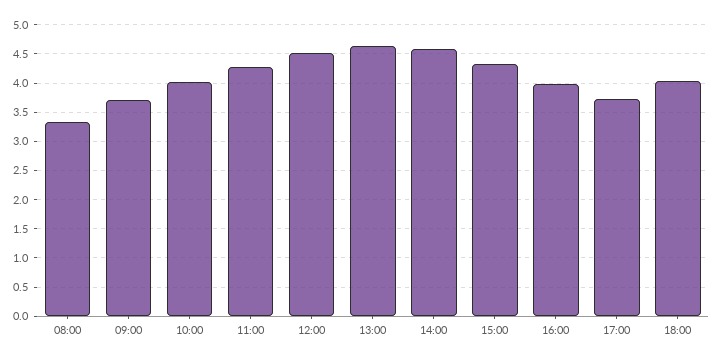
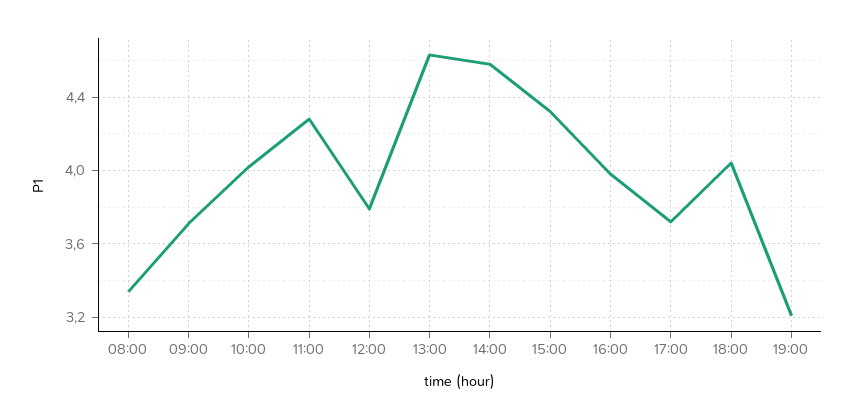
12:00: 4.5 -> 3.8
19:00: none -> 3.2

